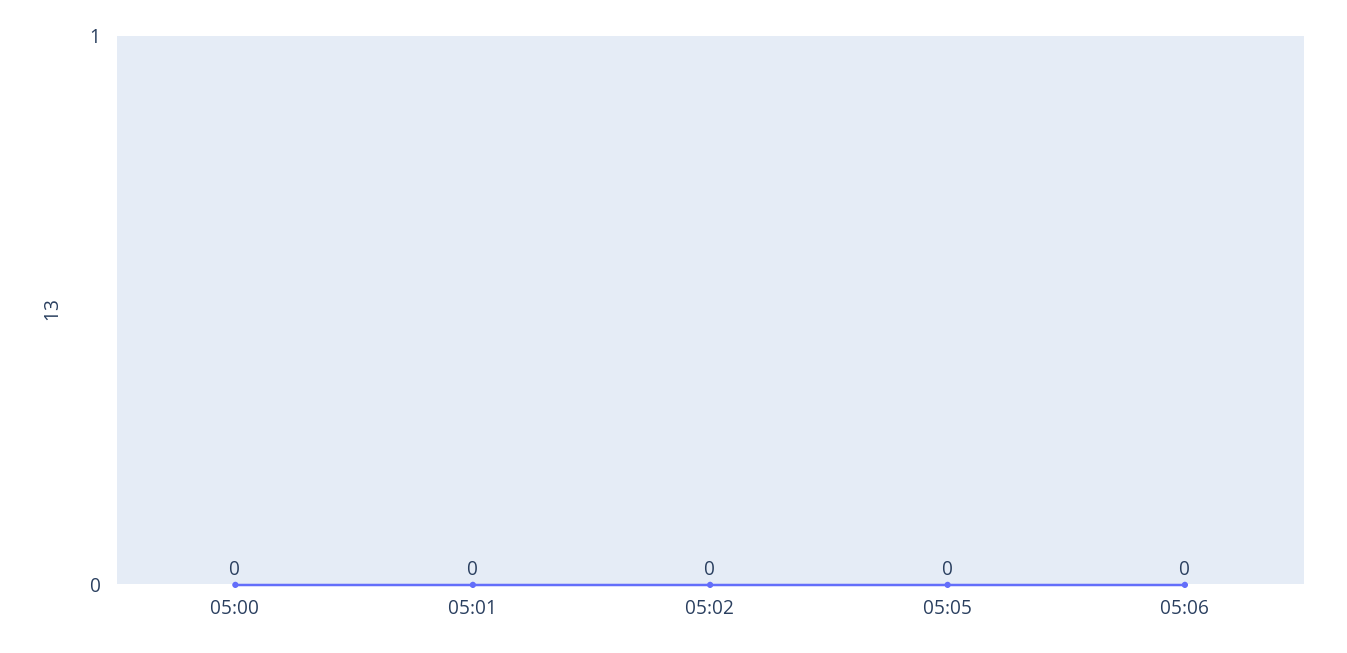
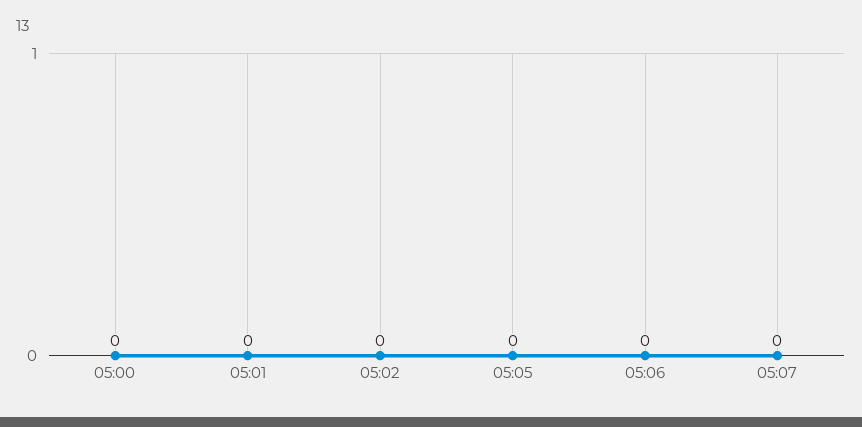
05:07: none -> 0

